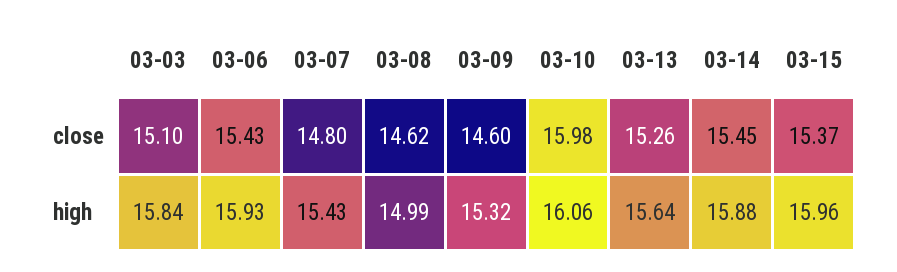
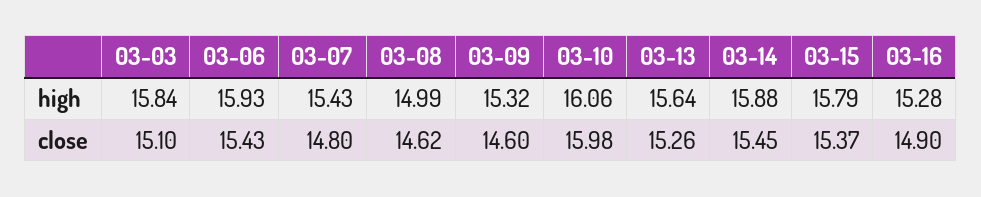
03-15, high: 15.96 -> 15.79
03-16, high: none -> 15.28
03-16, close: none -> 14.9

